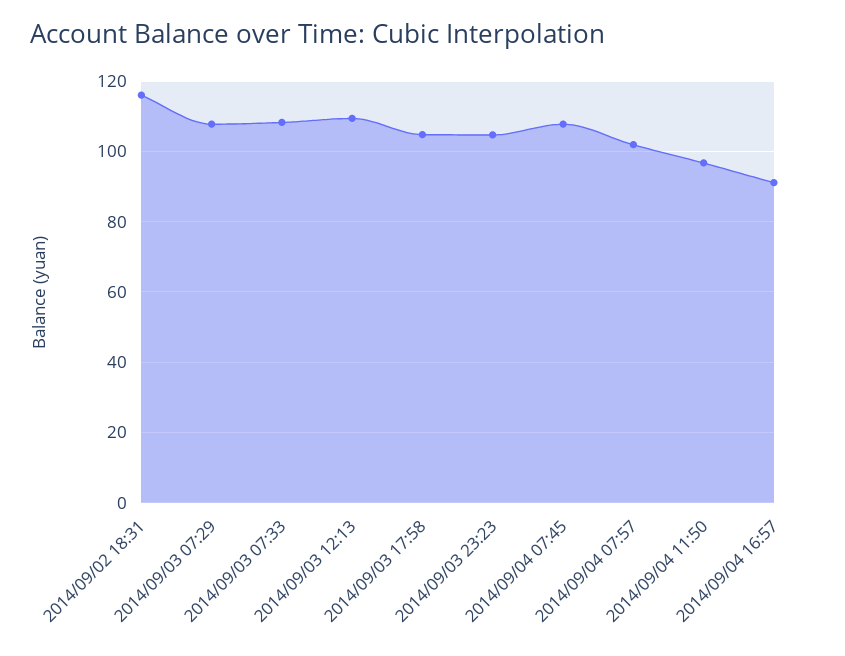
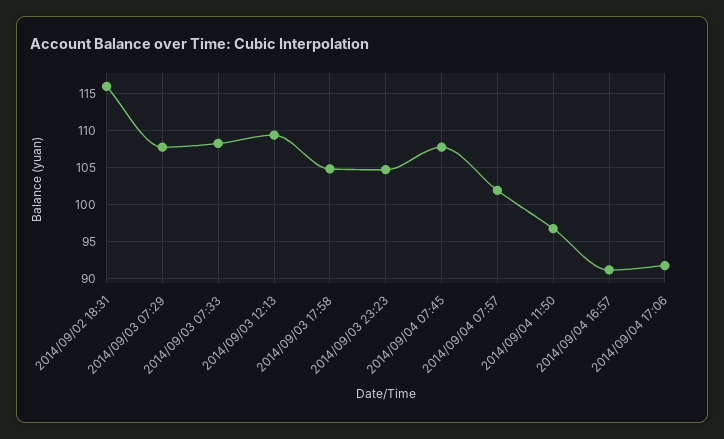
2014/09/04 17:06: none -> 92

